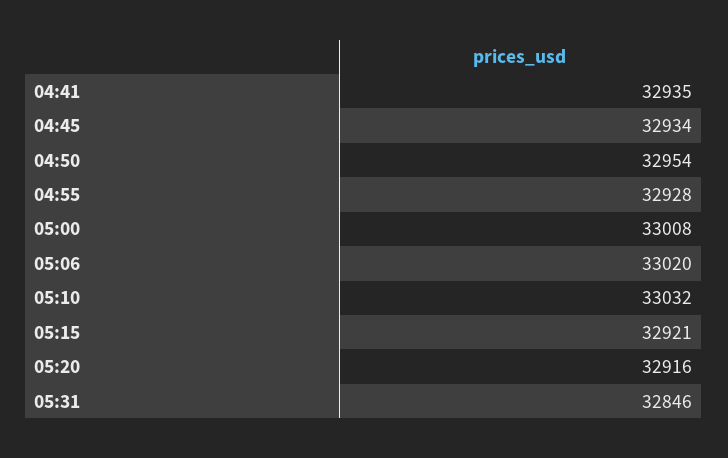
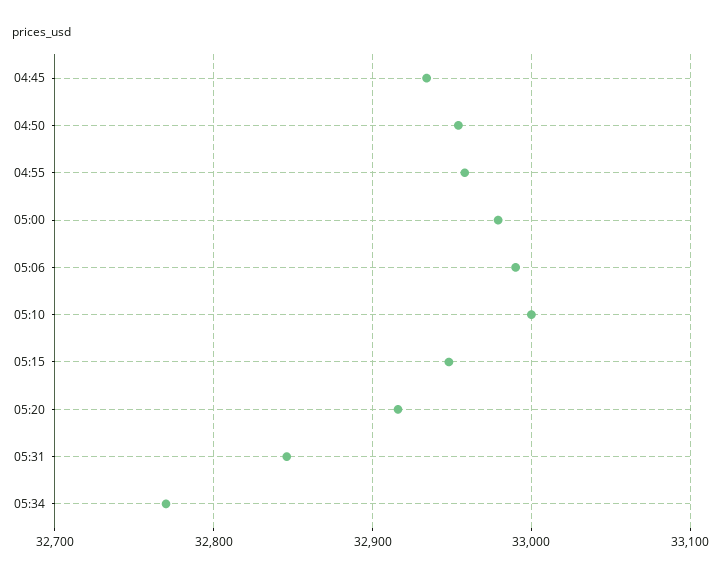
04:41: 32935 -> none
04:55: 32928 -> 32960
05:00: 33008 -> 32980
05:06: 33020 -> 32990
05:10: 33032 -> 33000
05:15: 32921 -> 32950
05:34: none -> 32770

